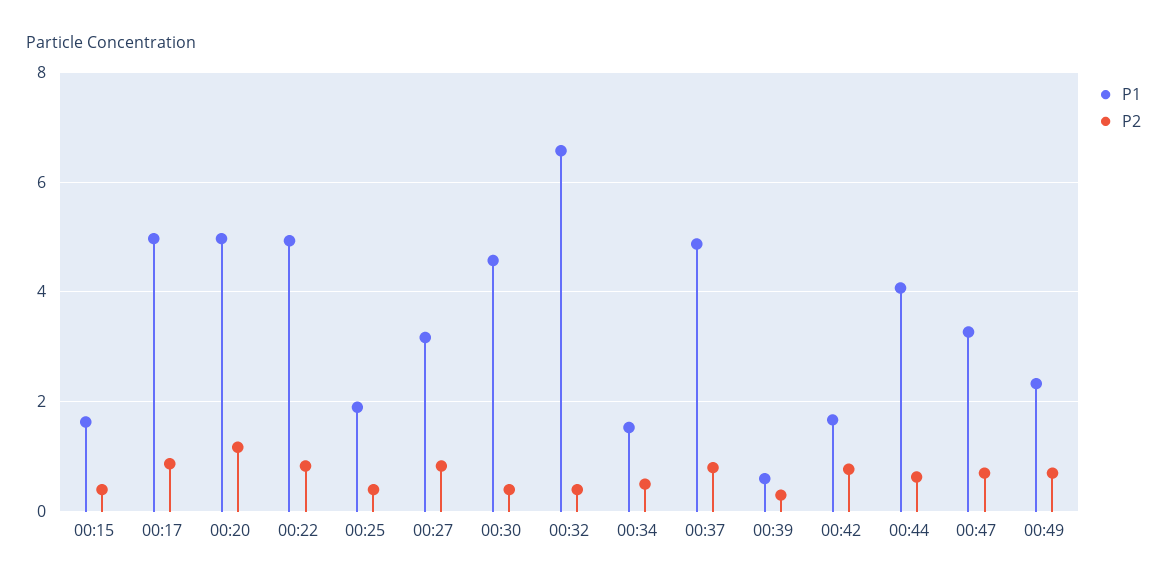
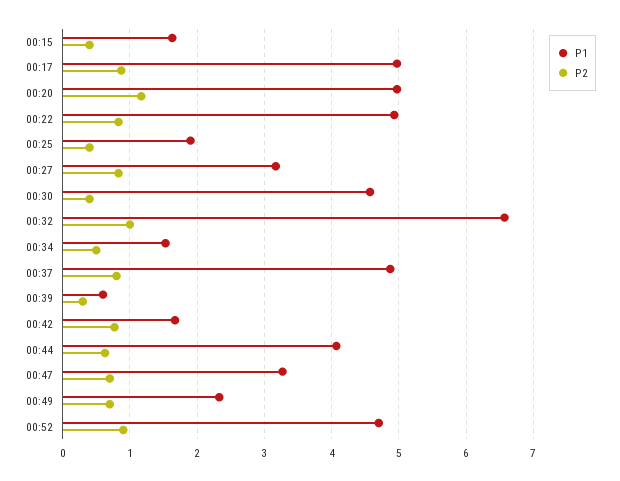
P2, 00:32: 0.4 -> 1
P1, 00:52: none -> 4.7
P2, 00:52: none -> 0.9

